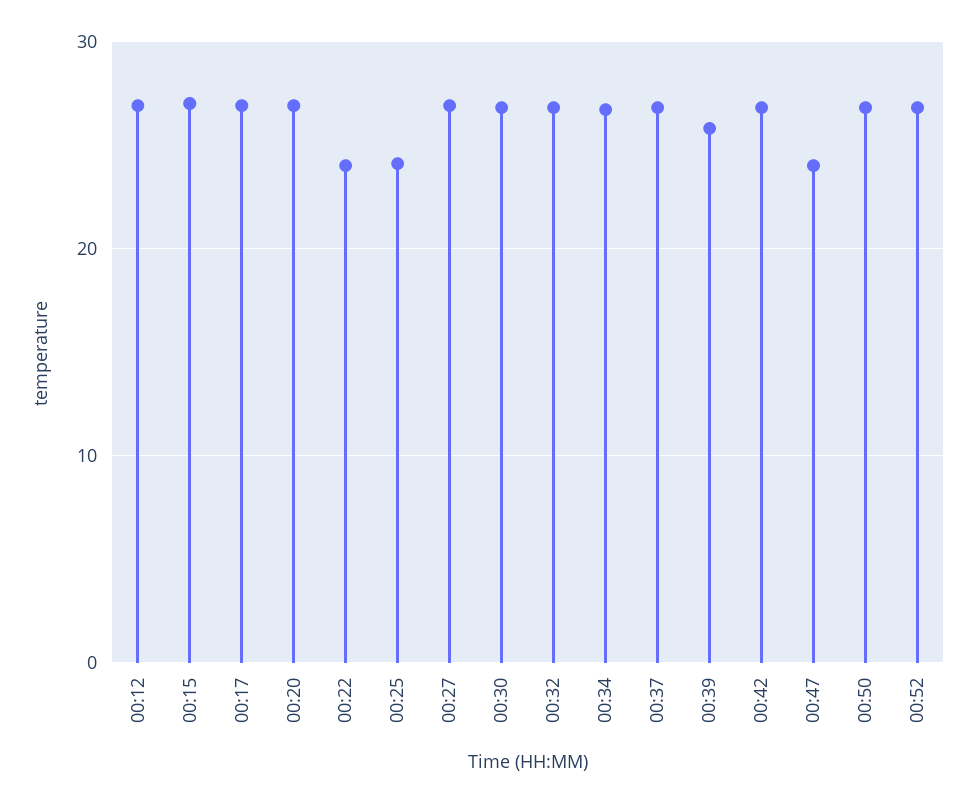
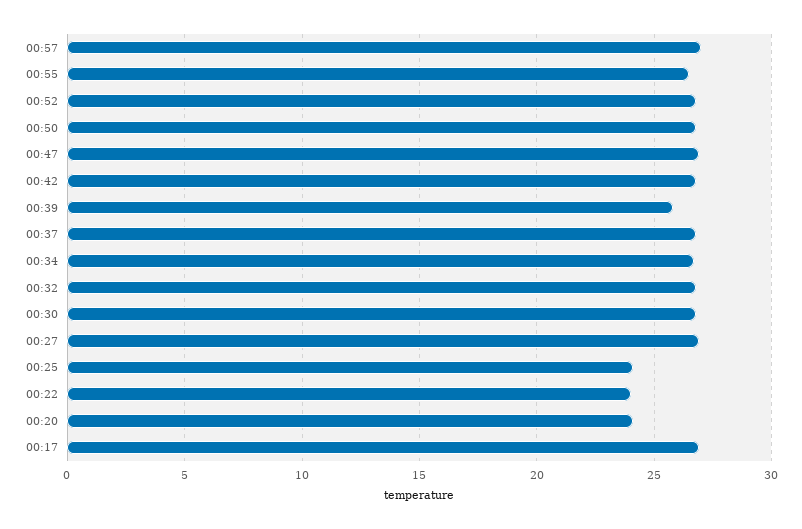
00:12: 27 -> none
00:15: 27 -> none
00:20: 27 -> 24
00:47: 24 -> 27
00:57: none -> 27
00:55: none -> 26.5

